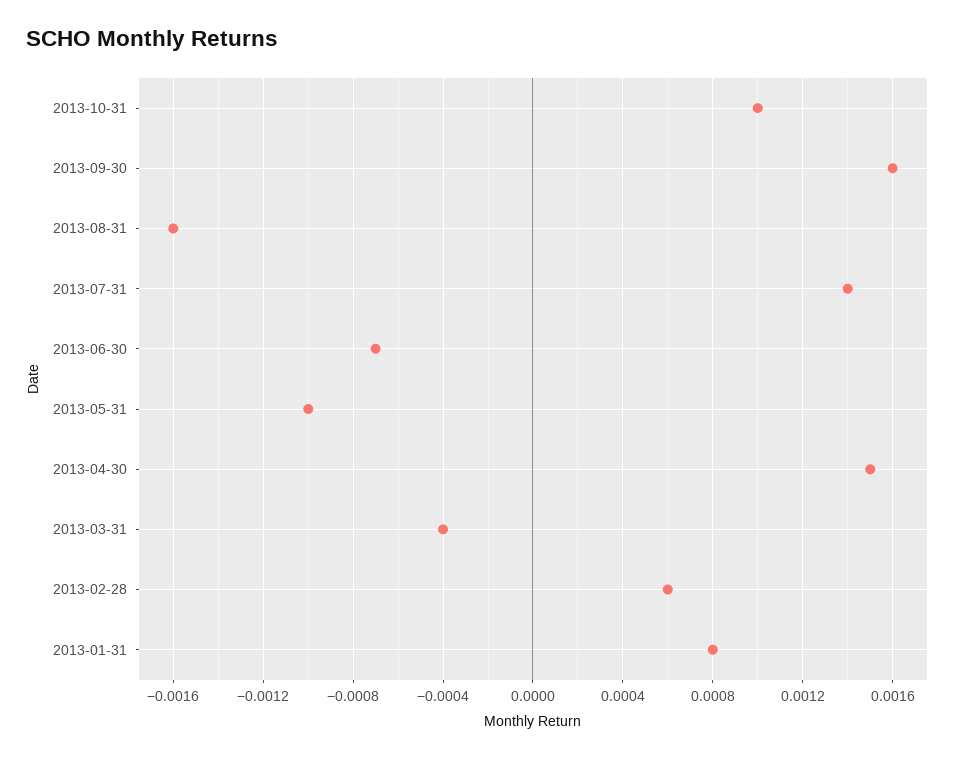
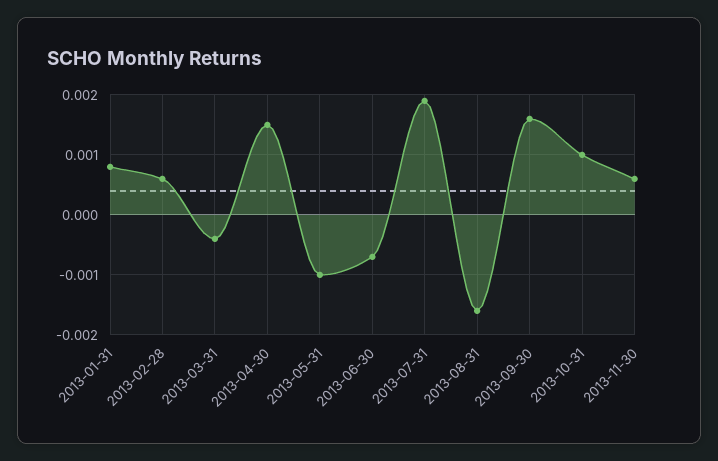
2013-07-31: 0.0014 -> 0.0019
2013-11-30: none -> 0.0006

